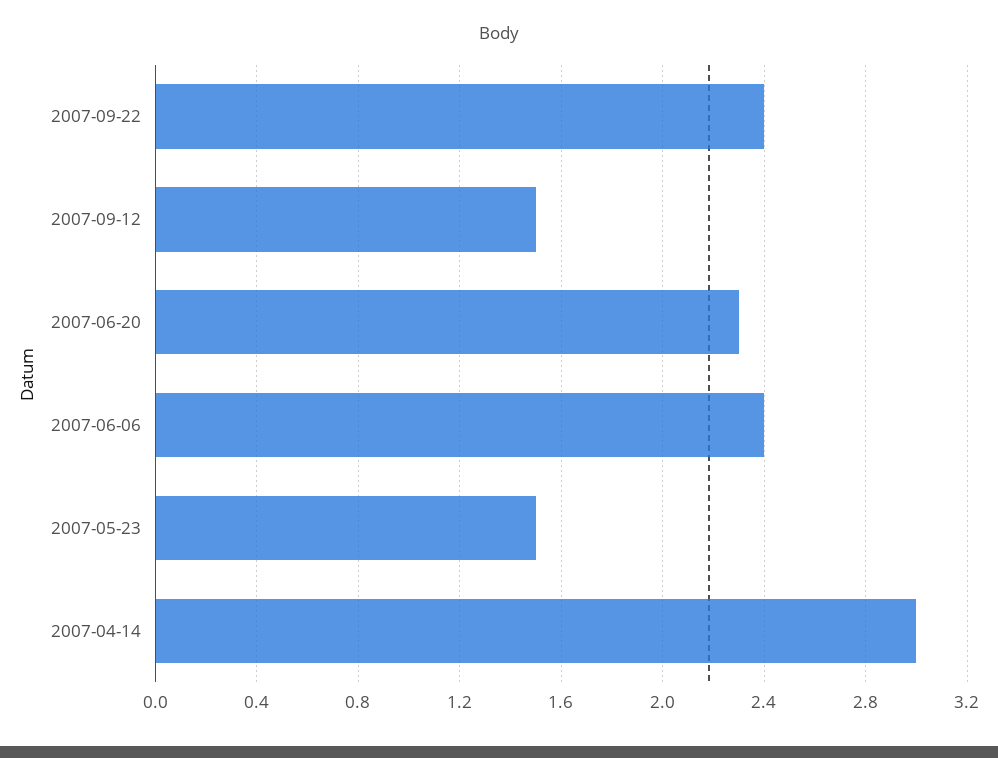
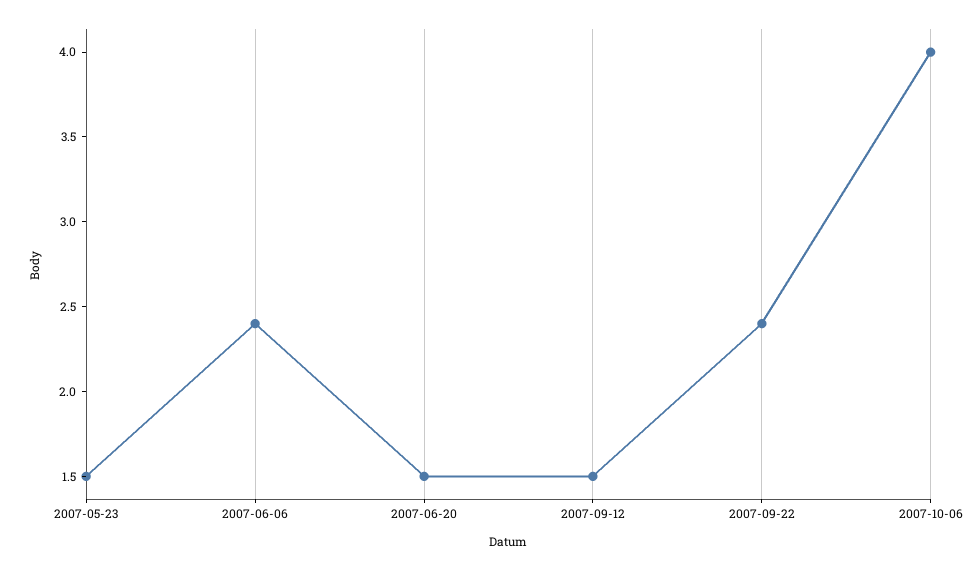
2007-06-20: 2.3 -> 1.5
2007-04-14: 3 -> none
2007-10-06: none -> 4

